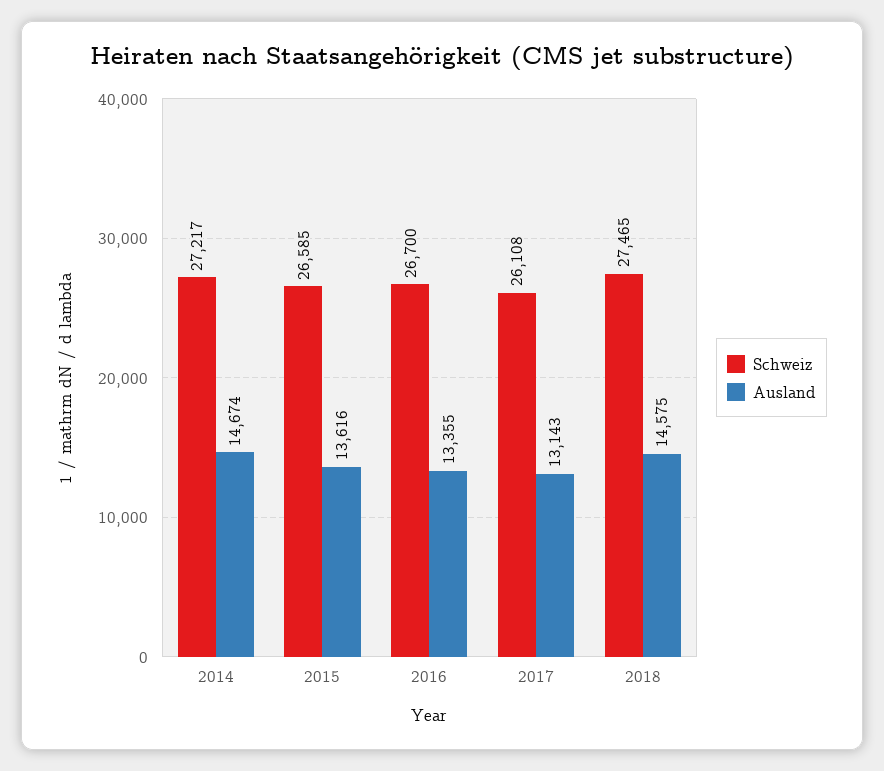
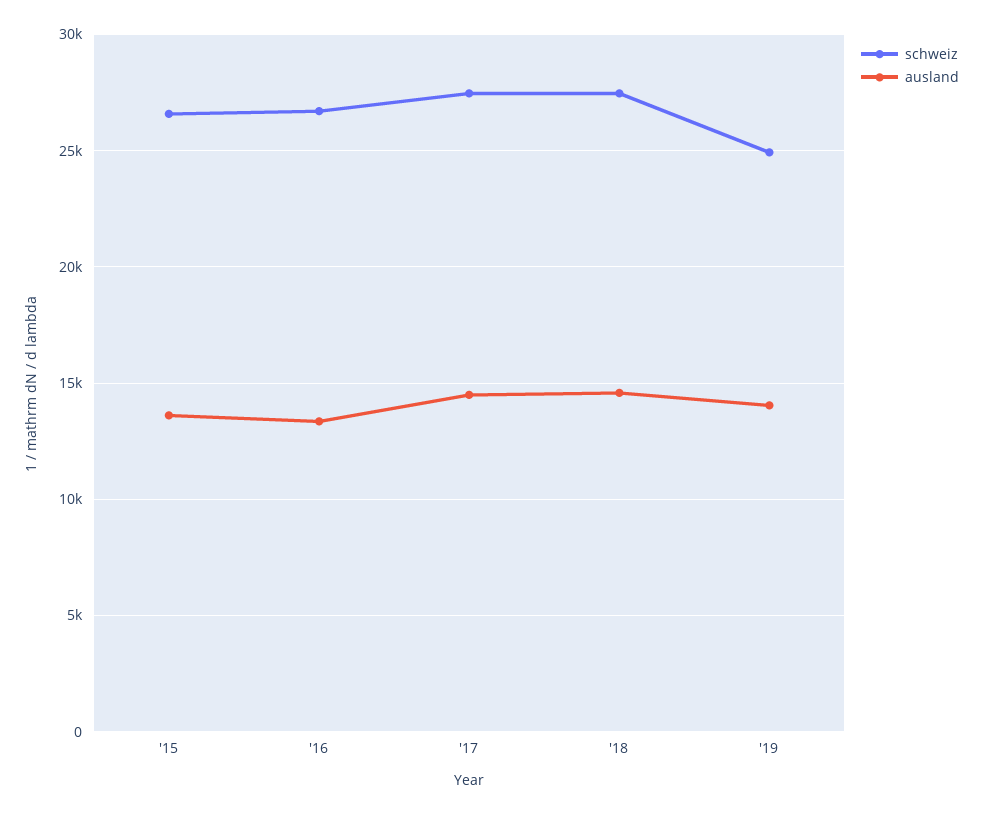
Schweiz, 2014: 27217 -> none
Ausland, 2014: 14674 -> none
Schweiz, 2017: 26108 -> 27500
Ausland, 2017: 13143 -> 14500
Schweiz, '19: none -> 25000
Ausland, '19: none -> 14000

